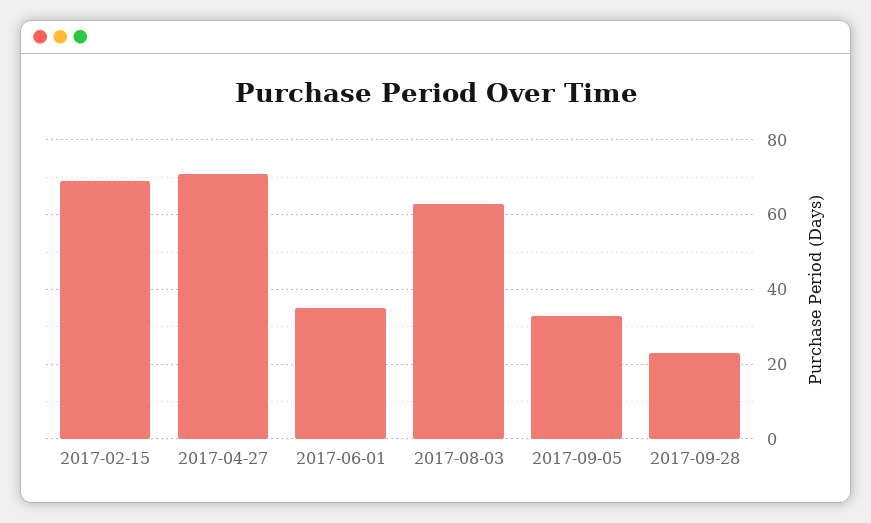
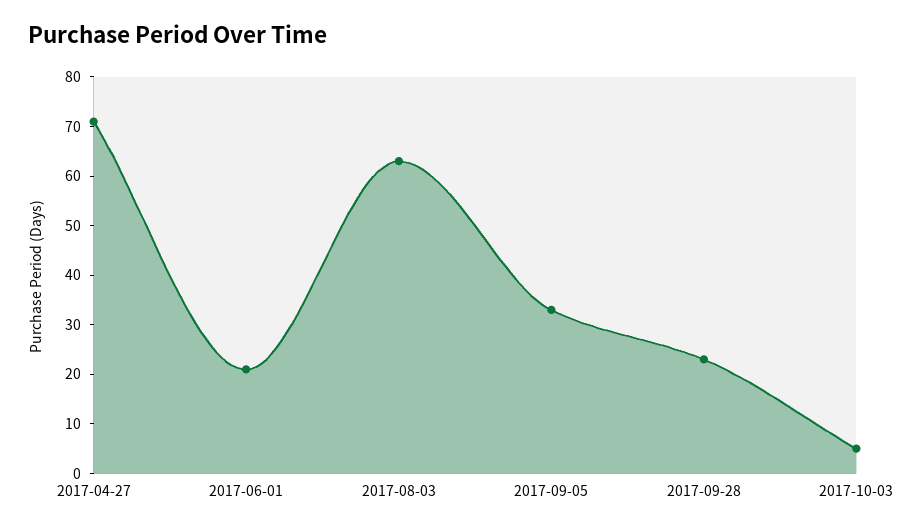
2017-02-15: 70 -> none
2017-06-01: 35 -> 20
2017-10-03: none -> 5

